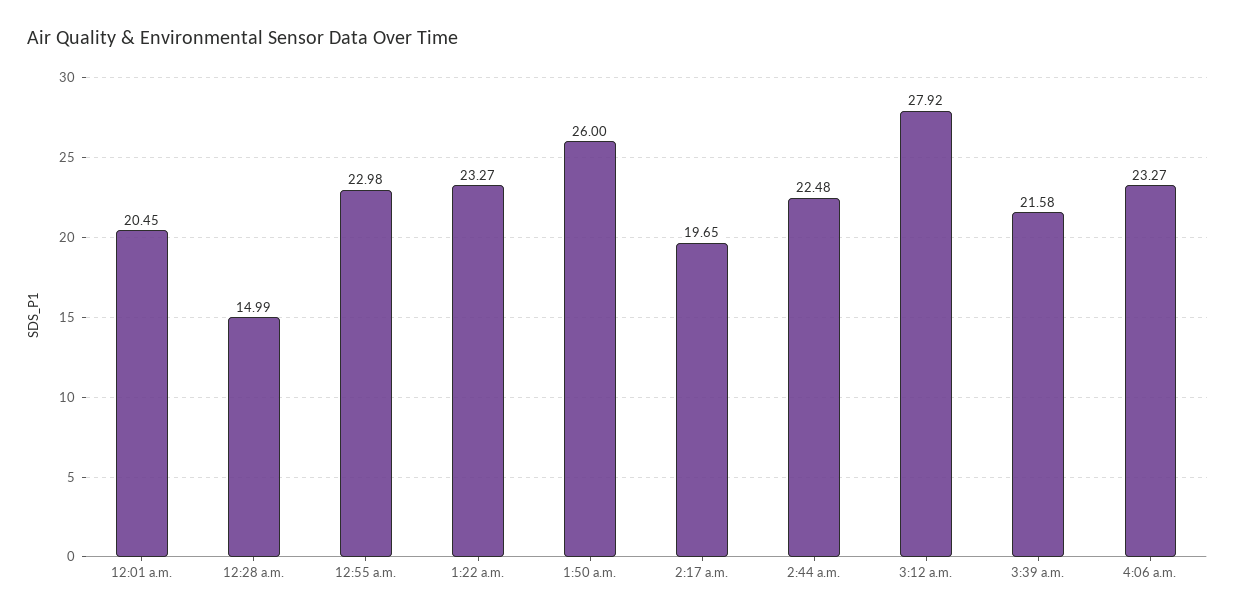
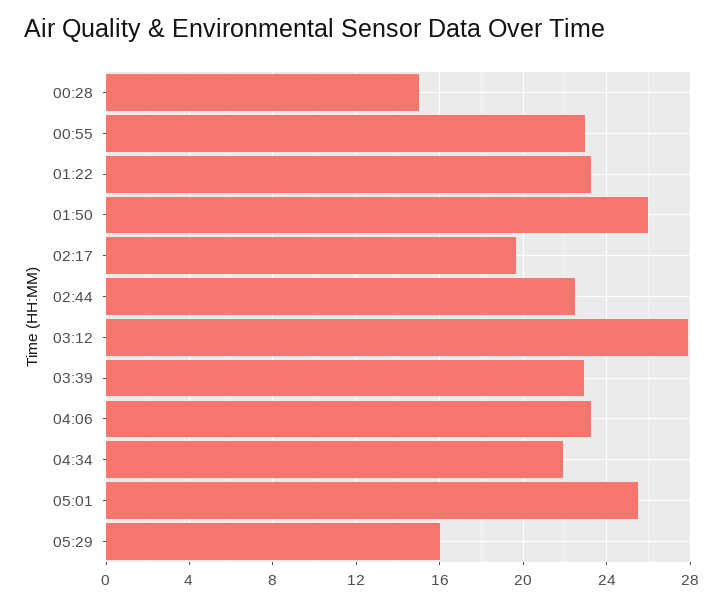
12:01 a.m.: 20.45 -> none
3:39 a.m.: 21.58 -> 23
04:34: none -> 22
05:01: none -> 25.5
05:29: none -> 16

